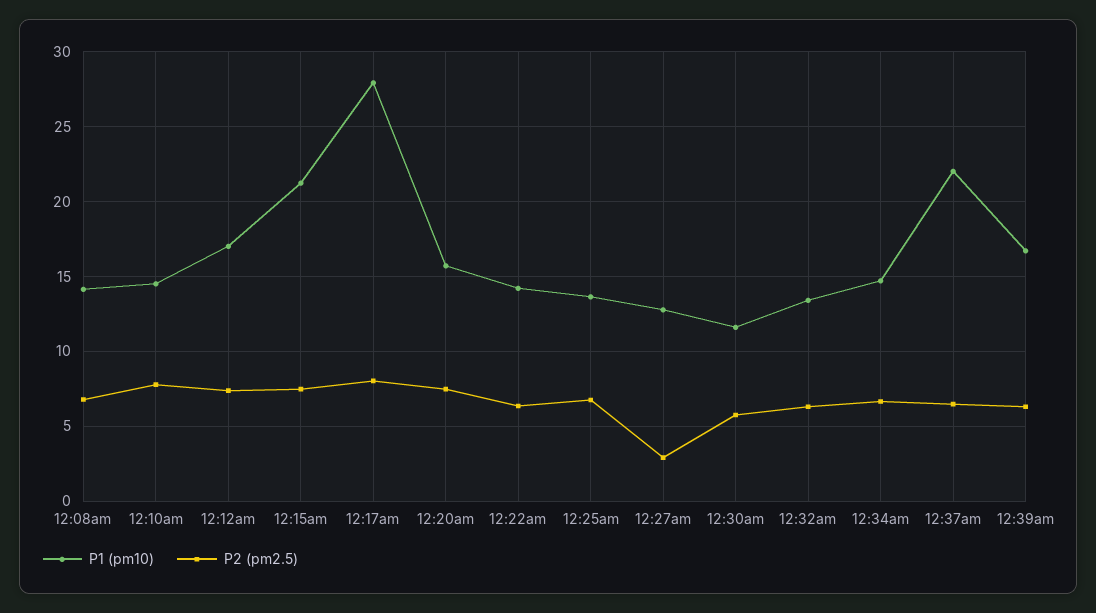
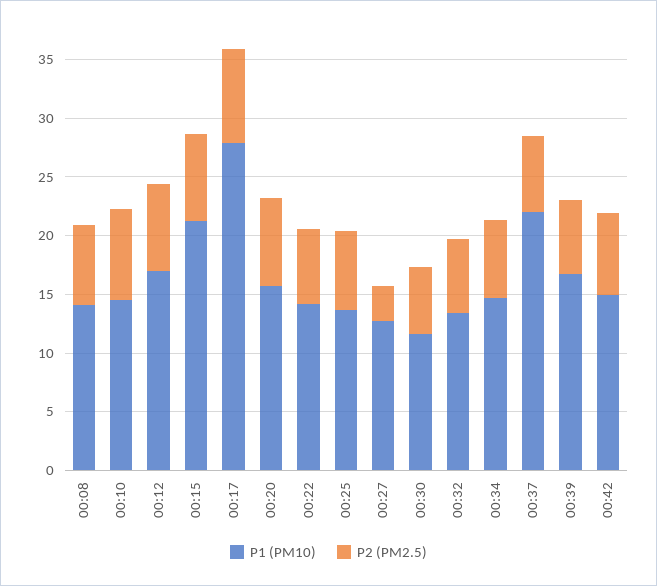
P1 (pm10), 00:42: none -> 15
P2 (pm2.5), 00:42: none -> 7

